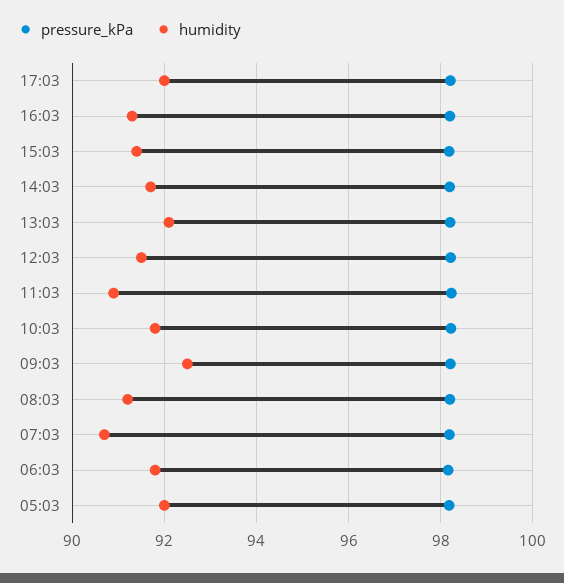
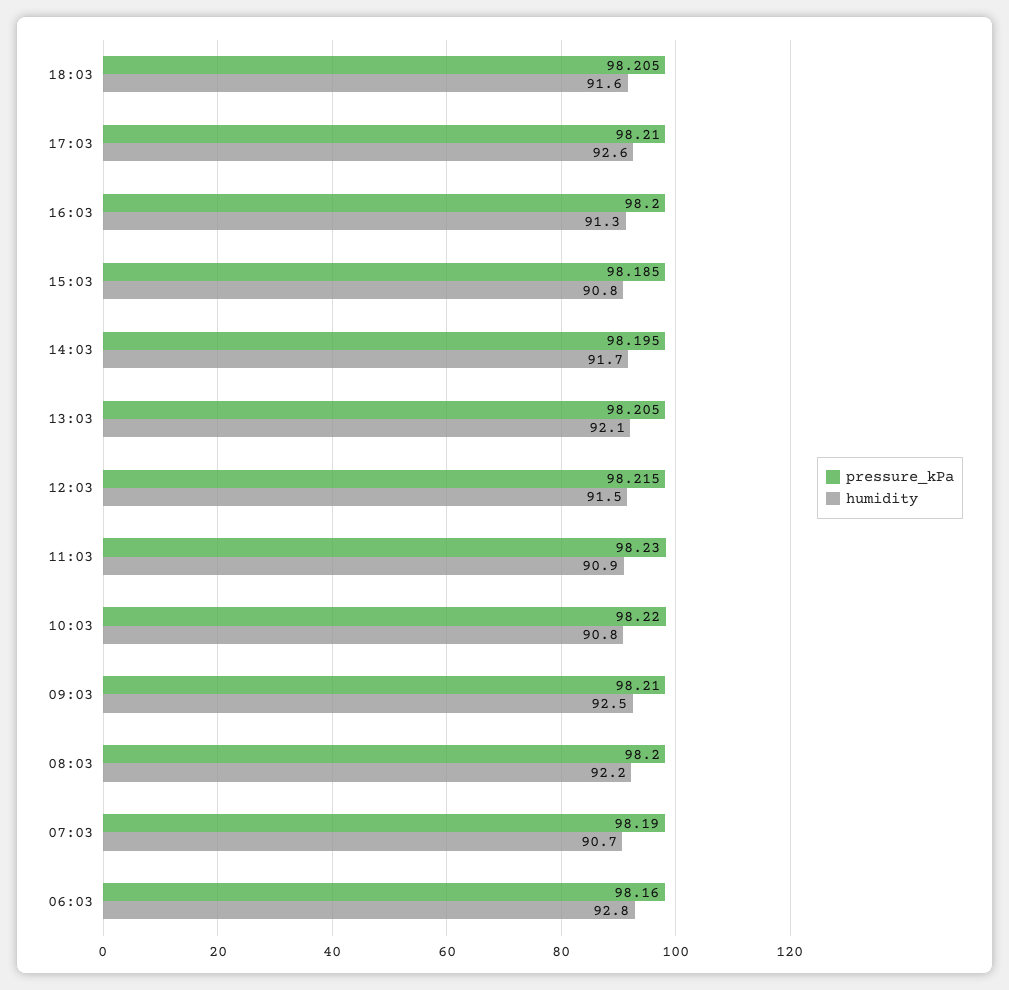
humidity, 17:03: 92 -> 92.6
humidity, 15:03: 91.4 -> 90.8
humidity, 10:03: 91.8 -> 90.8
humidity, 08:03: 91.2 -> 92.2
humidity, 06:03: 91.8 -> 92.8
pressure_kPa, 05:03: 98.2 -> none
humidity, 05:03: 92 -> none
pressure_kPa, 18:03: none -> 98.205
humidity, 18:03: none -> 91.6

